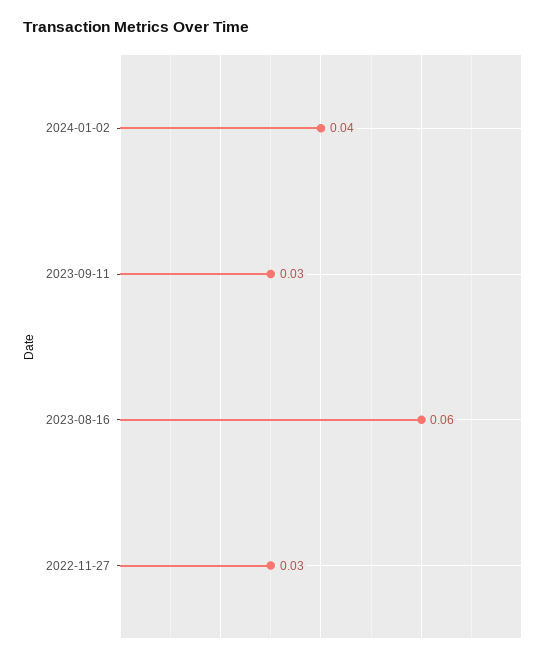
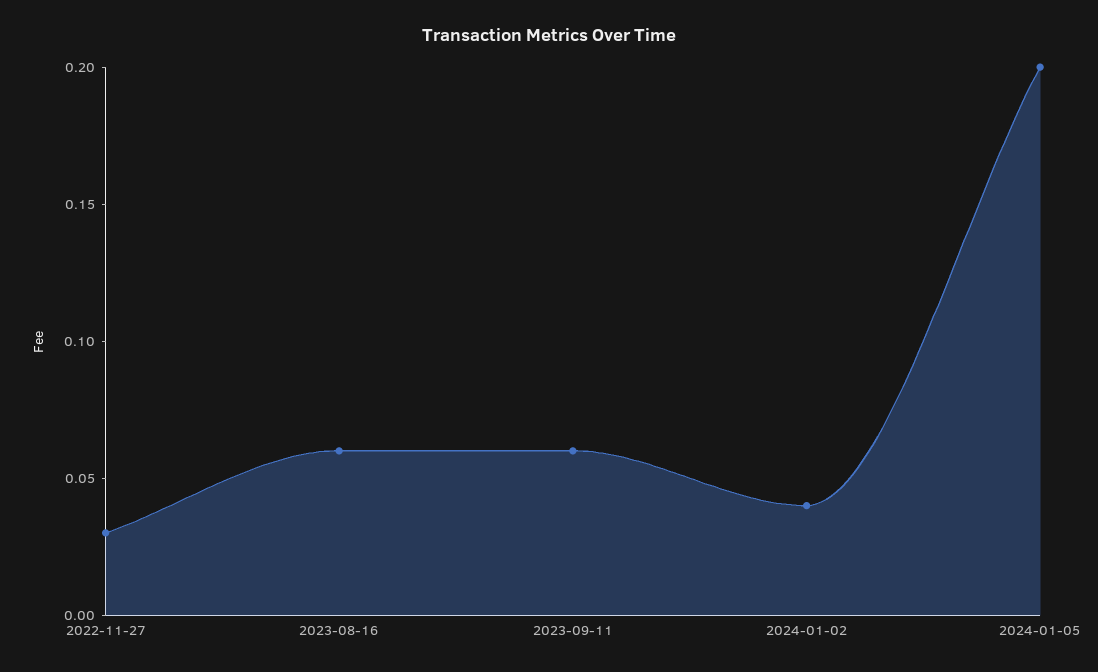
2023-09-11: 0.03 -> 0.06
2024-01-05: none -> 0.2

